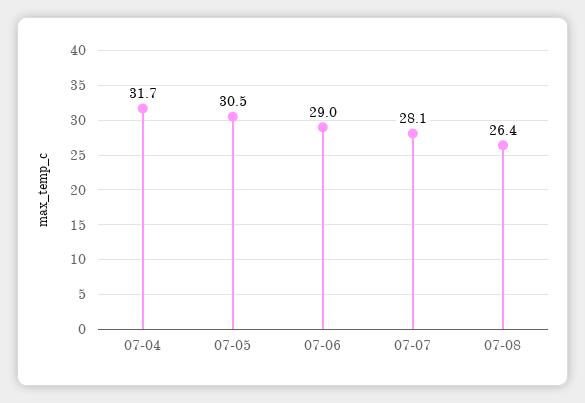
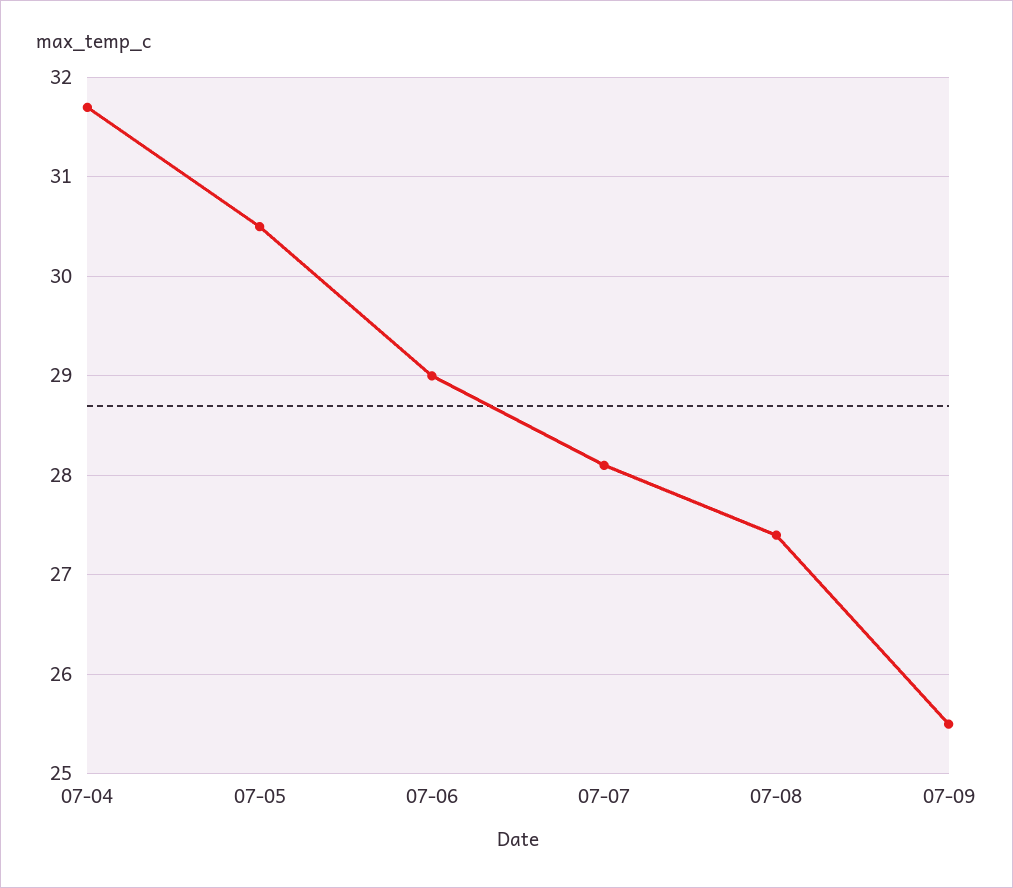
07-08: 26.4 -> 27.4
07-09: none -> 25.5

